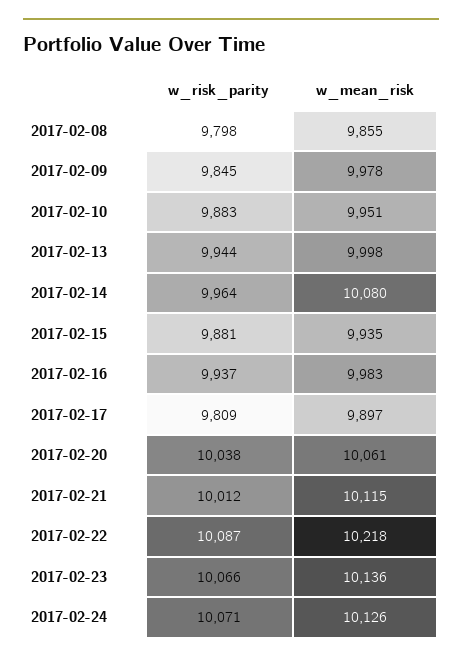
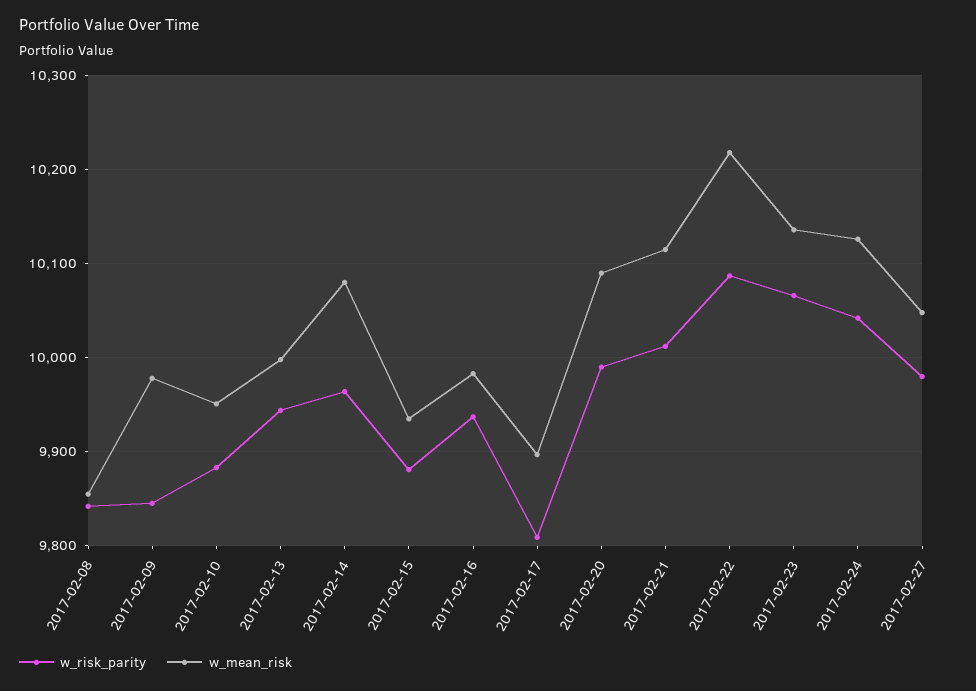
w_risk_parity, 2017-02-08: 9798 -> 9840
w_risk_parity, 2017-02-20: 10038 -> 9990
w_mean_risk, 2017-02-20: 10061 -> 10090
w_risk_parity, 2017-02-24: 10071 -> 10040
w_risk_parity, 2017-02-27: none -> 9980
w_mean_risk, 2017-02-27: none -> 10050

